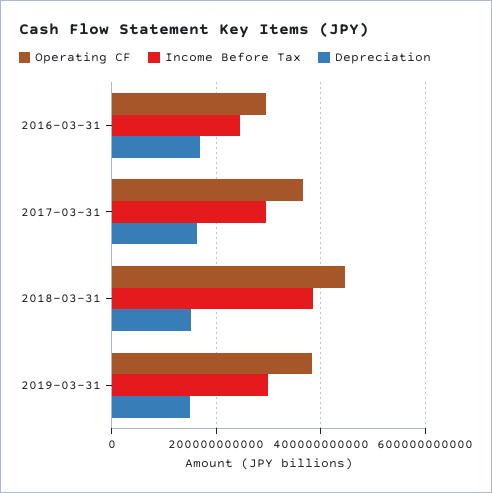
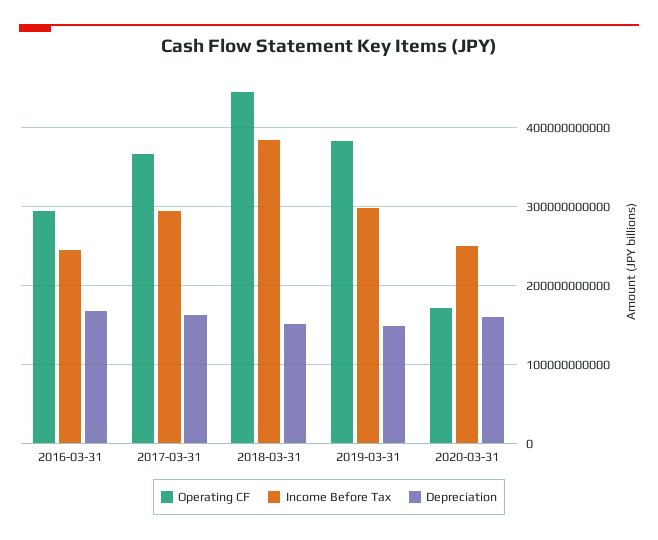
Operating CF, 2020-03-31: none -> 170000000000
Income Before Tax, 2020-03-31: none -> 250000000000
Depreciation, 2020-03-31: none -> 160000000000

